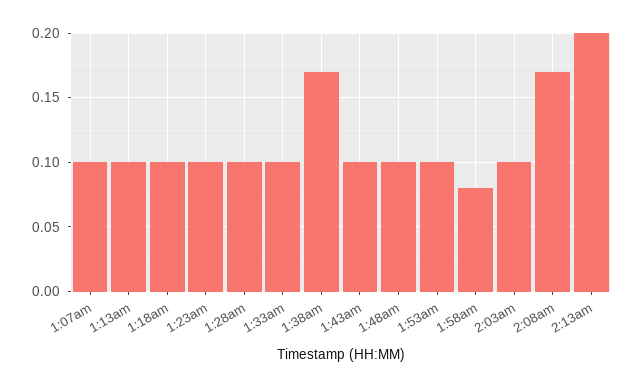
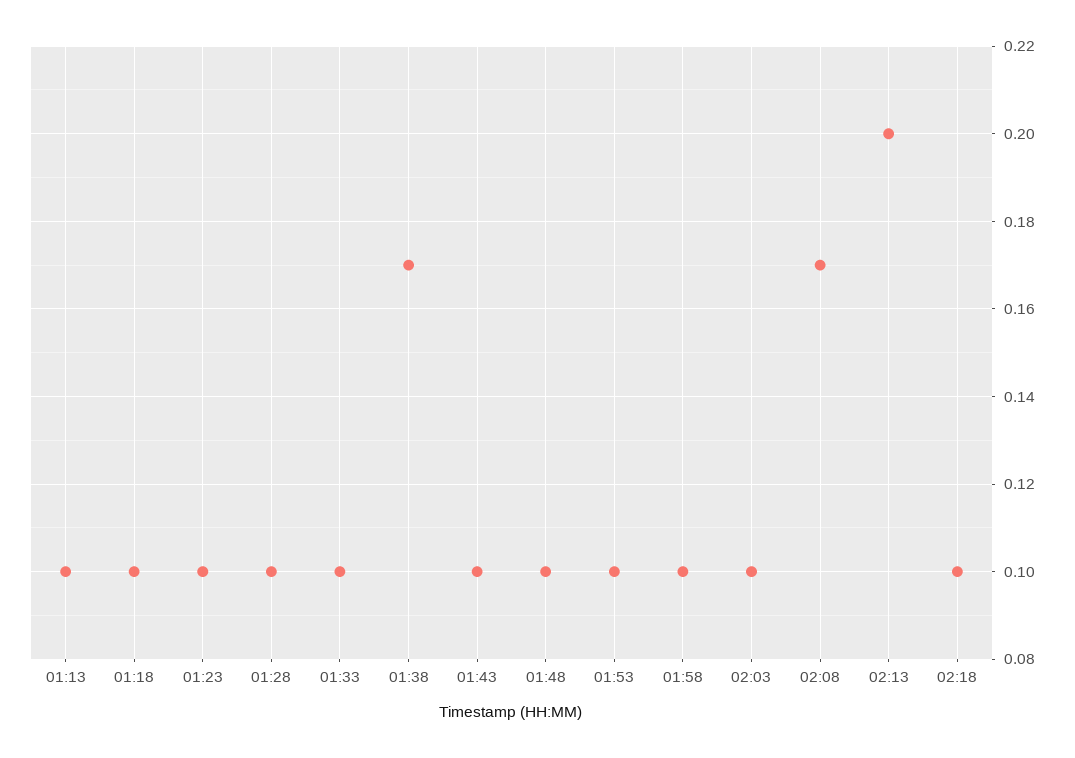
1:07am: 0.1 -> none
1:58am: 0.08 -> 0.1
02:18: none -> 0.1

